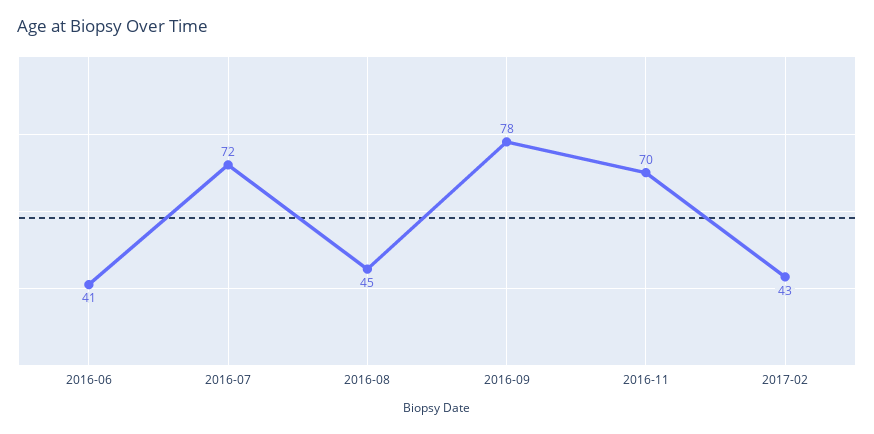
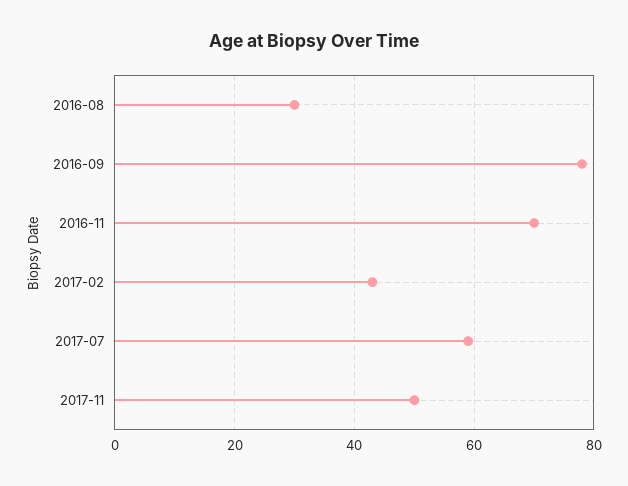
2016-06: 41 -> none
2016-07: 72 -> none
2016-08: 45 -> 30
2017-07: none -> 60
2017-11: none -> 50

